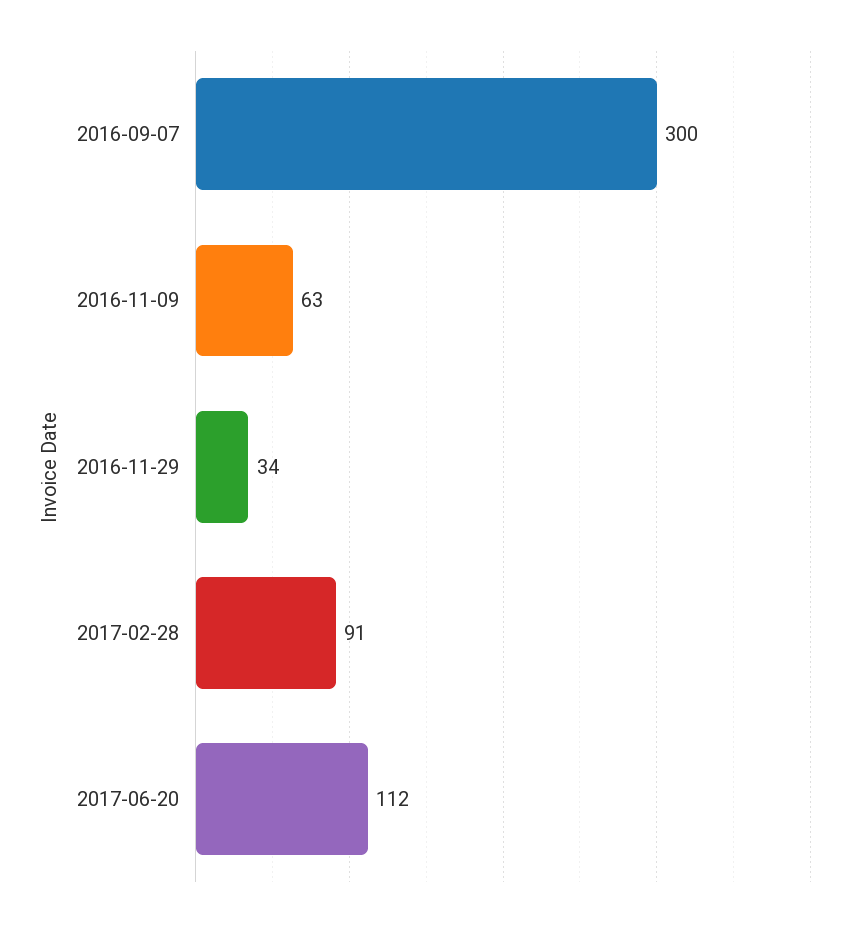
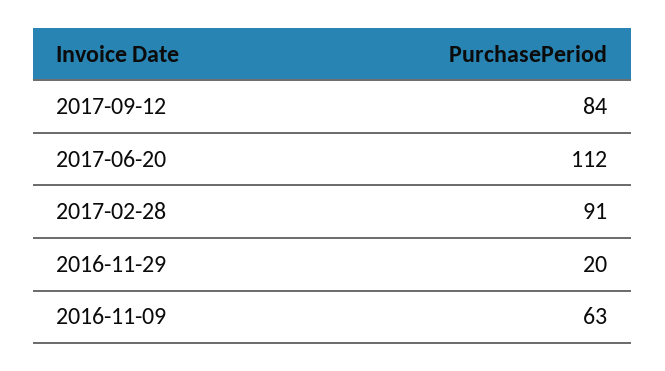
2016-09-07: 300 -> none
2016-11-29: 34 -> 20
2017-09-12: none -> 84

